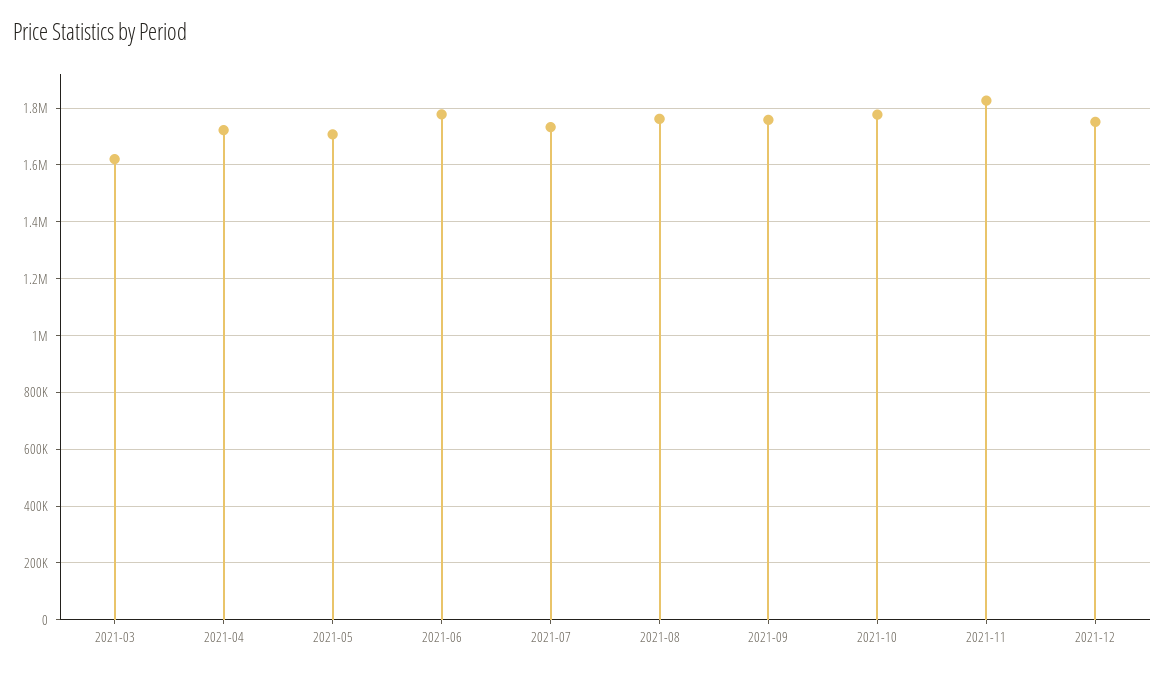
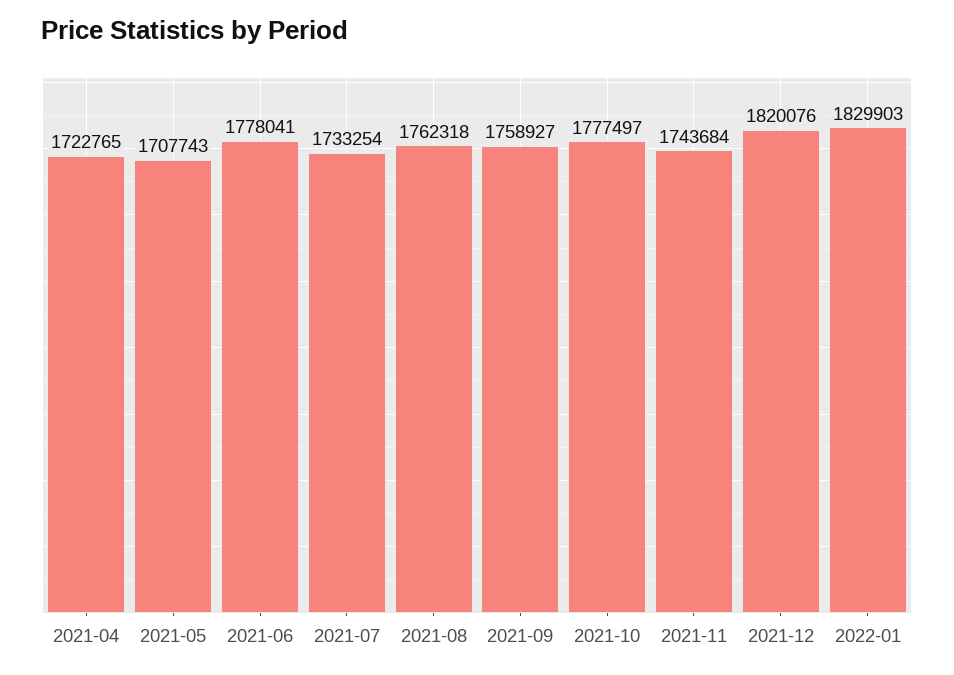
2021-03: 1625000 -> none
2021-11: 1825000 -> 1743684
2021-12: 1750000 -> 1820076
2022-01: none -> 1829903

